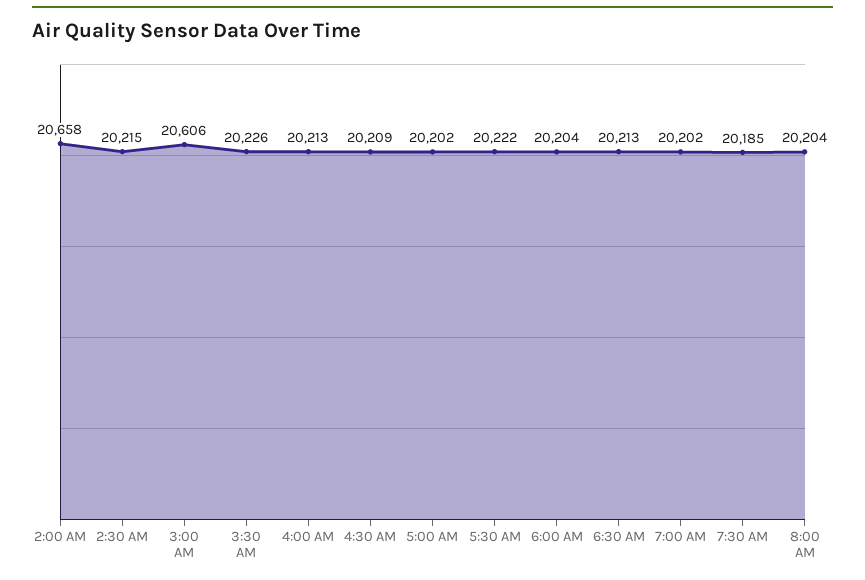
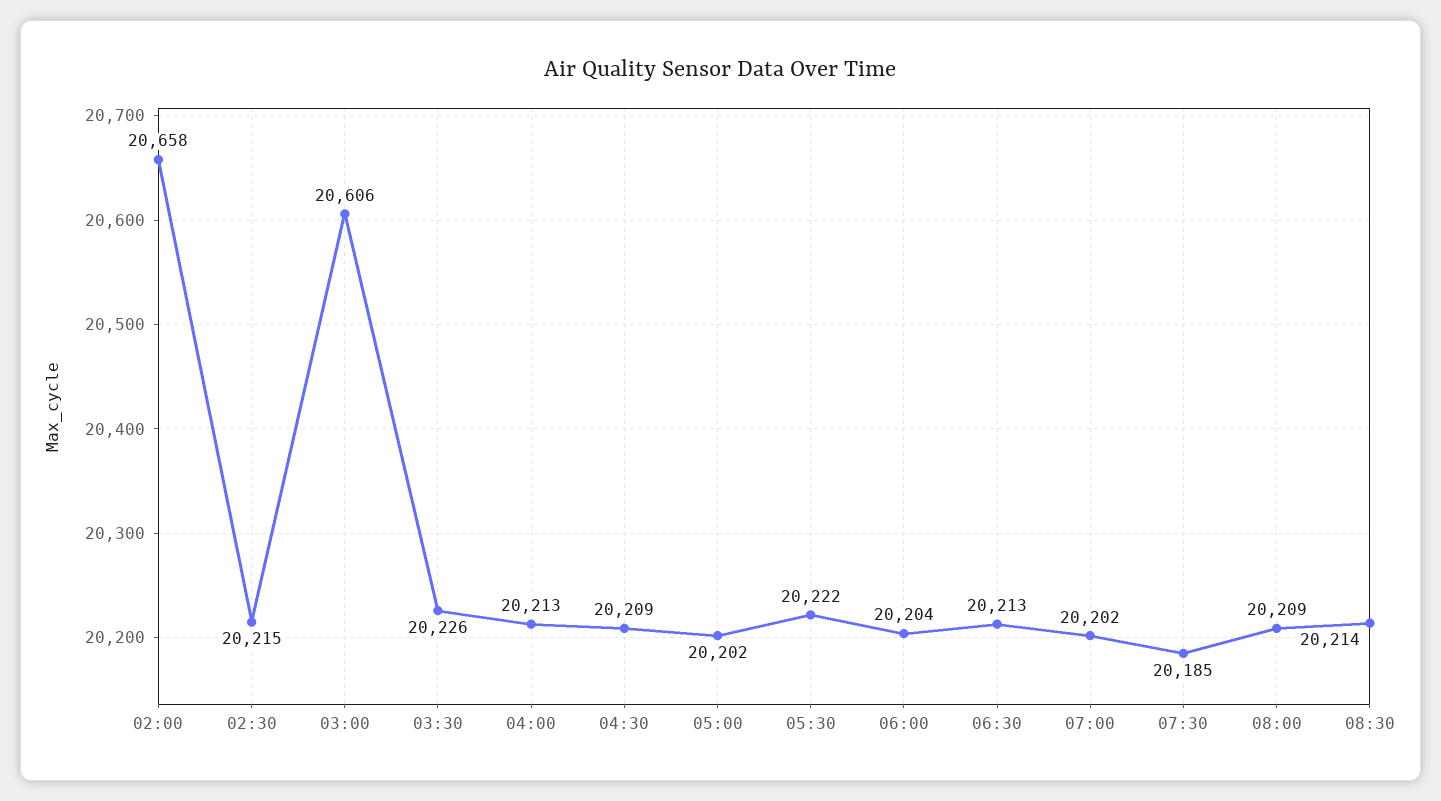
8:00 AM: 20204 -> 20209
08:30: none -> 20214

